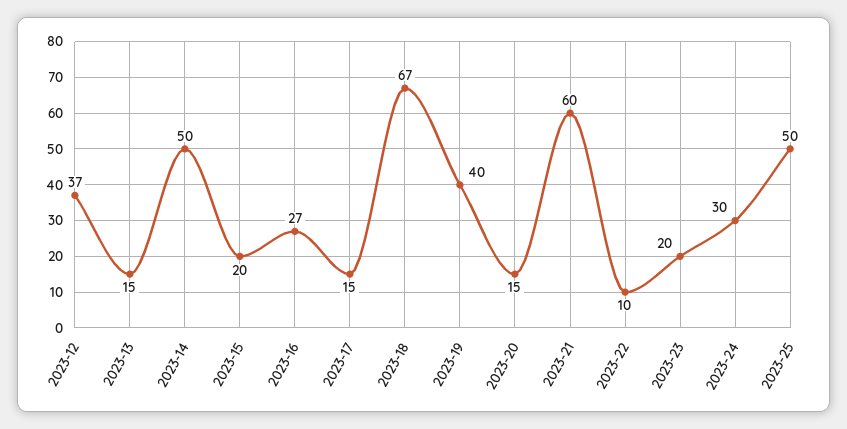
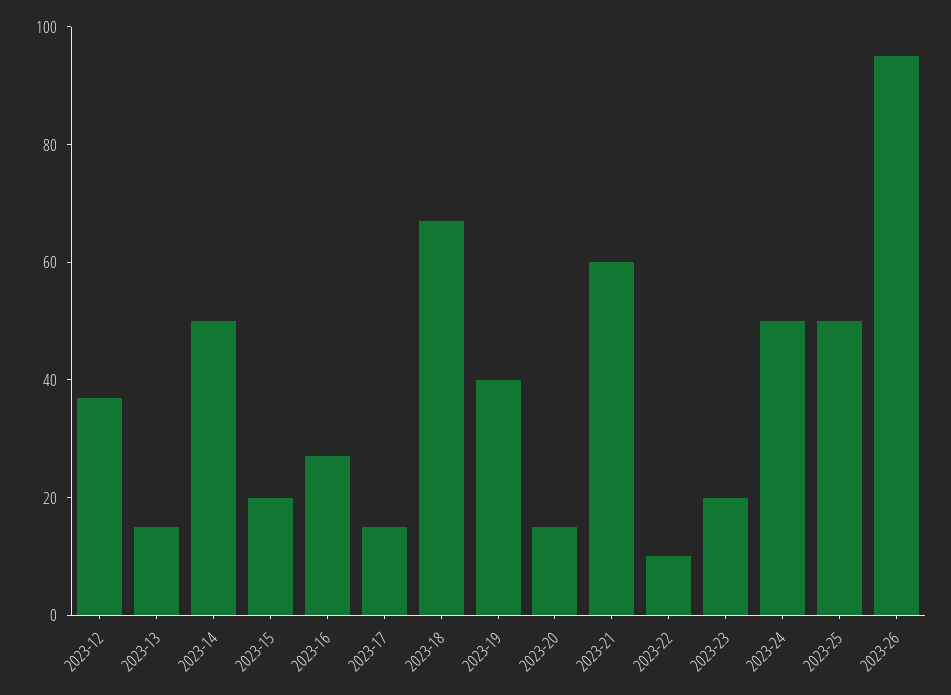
2023-24: 30 -> 50
2023-26: none -> 95

